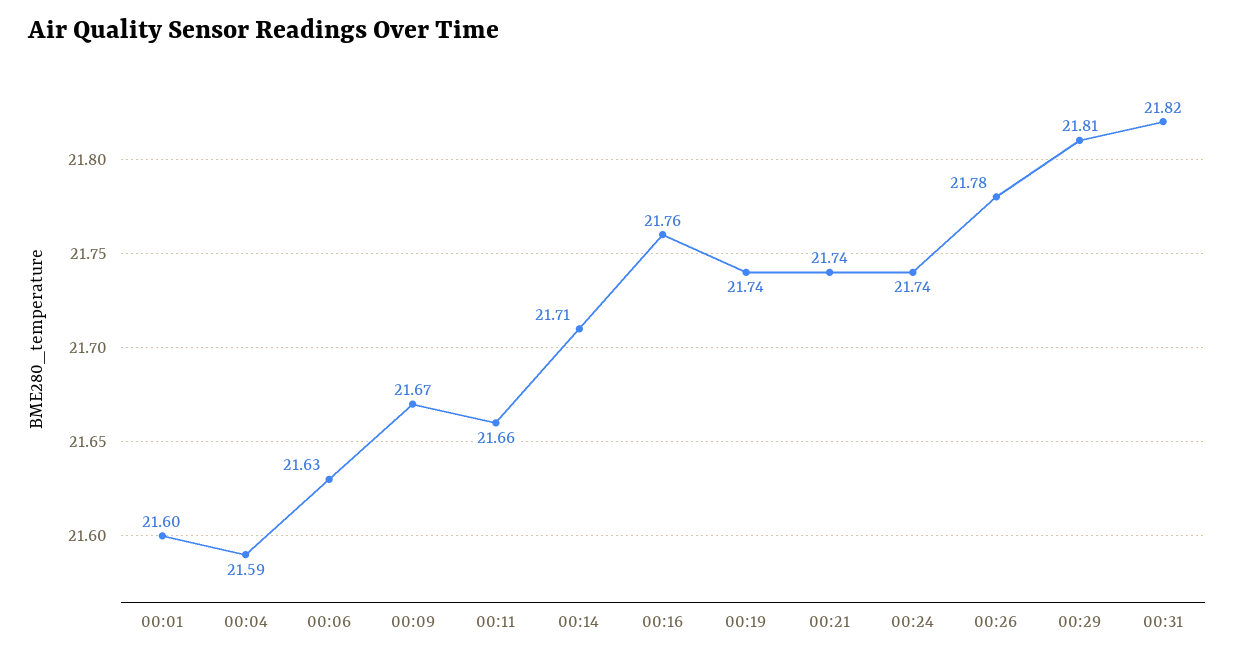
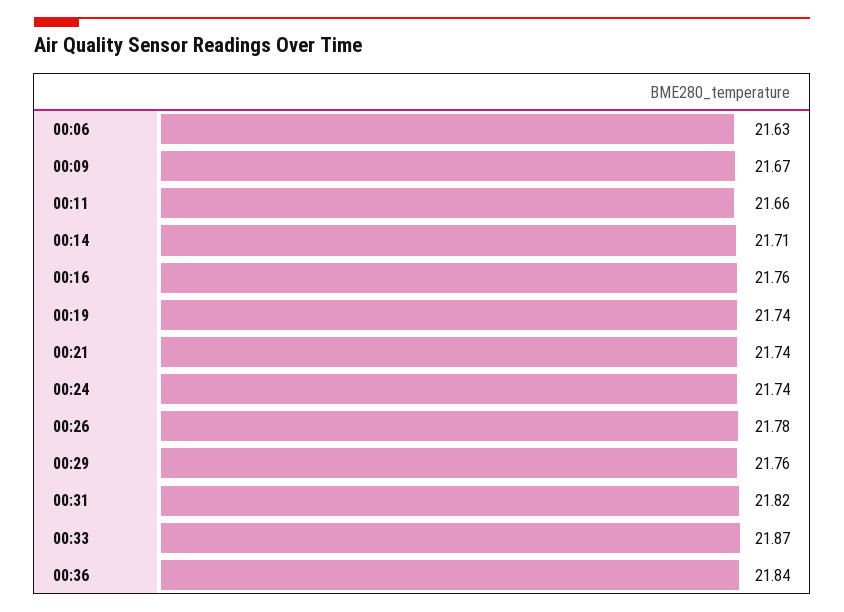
00:01: 21.6 -> none
00:04: 21.59 -> none
00:29: 21.81 -> 21.76
00:33: none -> 21.87
00:36: none -> 21.84

